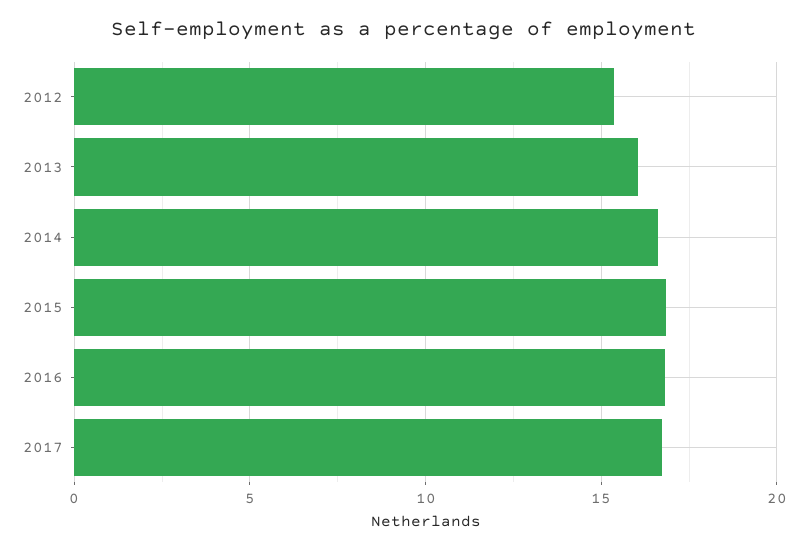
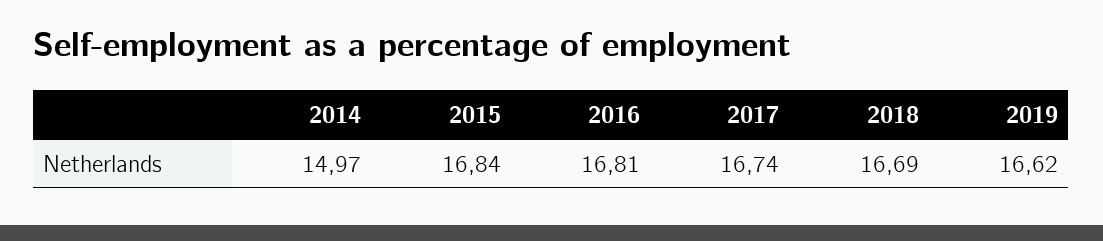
2012: 15.5 -> none
2013: 16 -> none
2014: 16.5 -> 14.97
2018: none -> 16.69
2019: none -> 16.62

